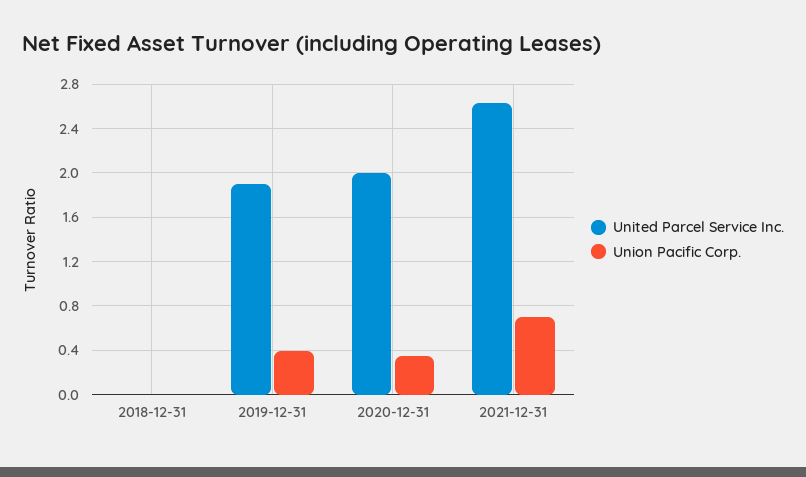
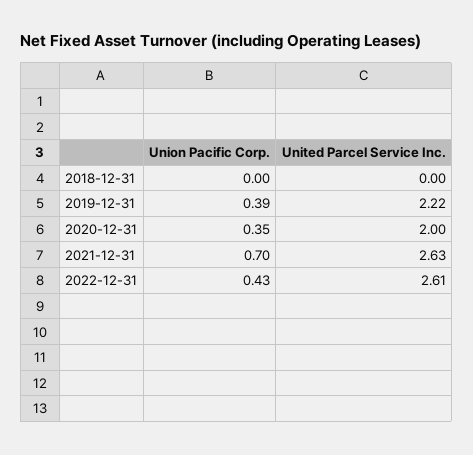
United Parcel Service Inc., 2019-12-31: 1.9 -> 2.22
Union Pacific Corp., 2022-12-31: none -> 0.43
United Parcel Service Inc., 2022-12-31: none -> 2.61

